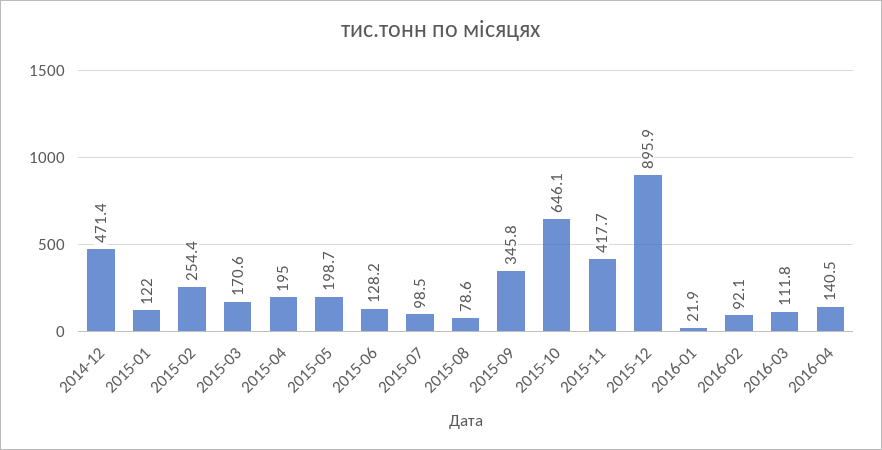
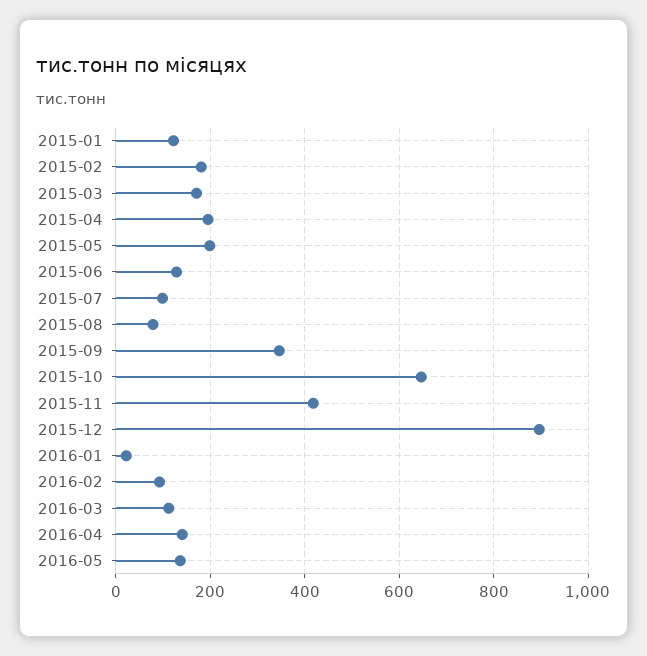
2014-12: 471.4 -> none
2015-02: 254.4 -> 180
2016-05: none -> 140

